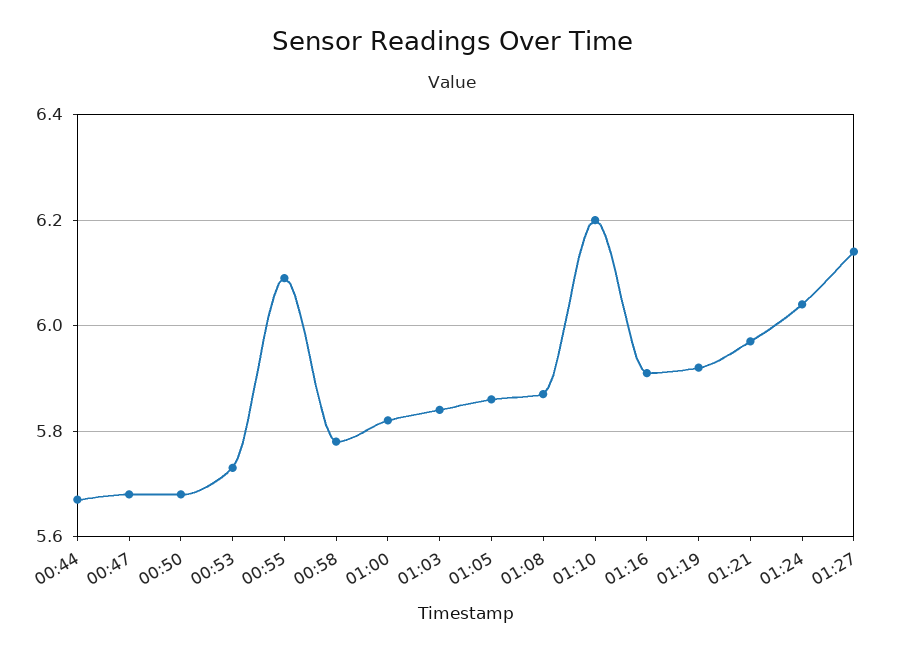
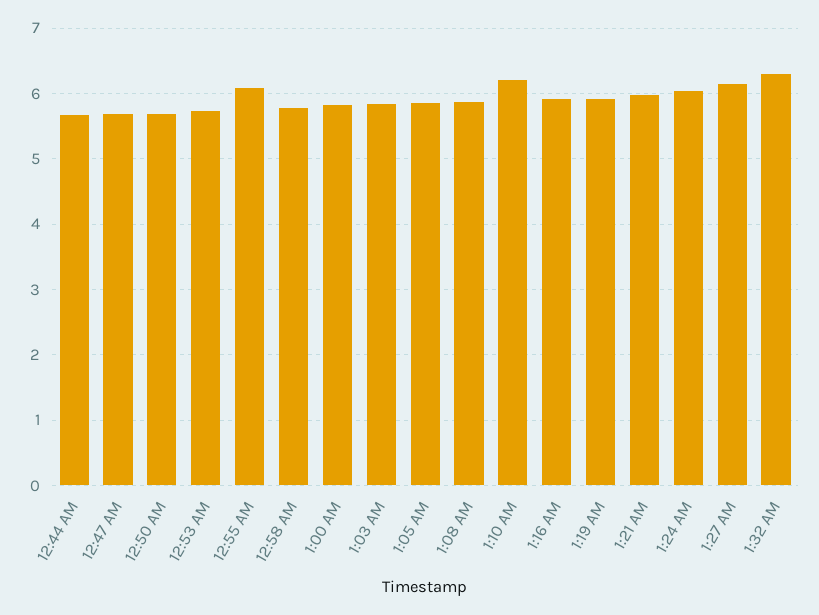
1:32 AM: none -> 6.3

